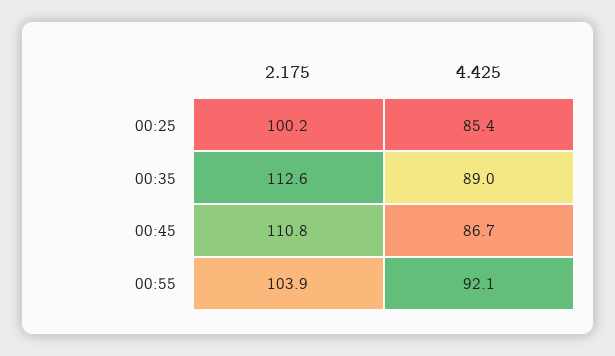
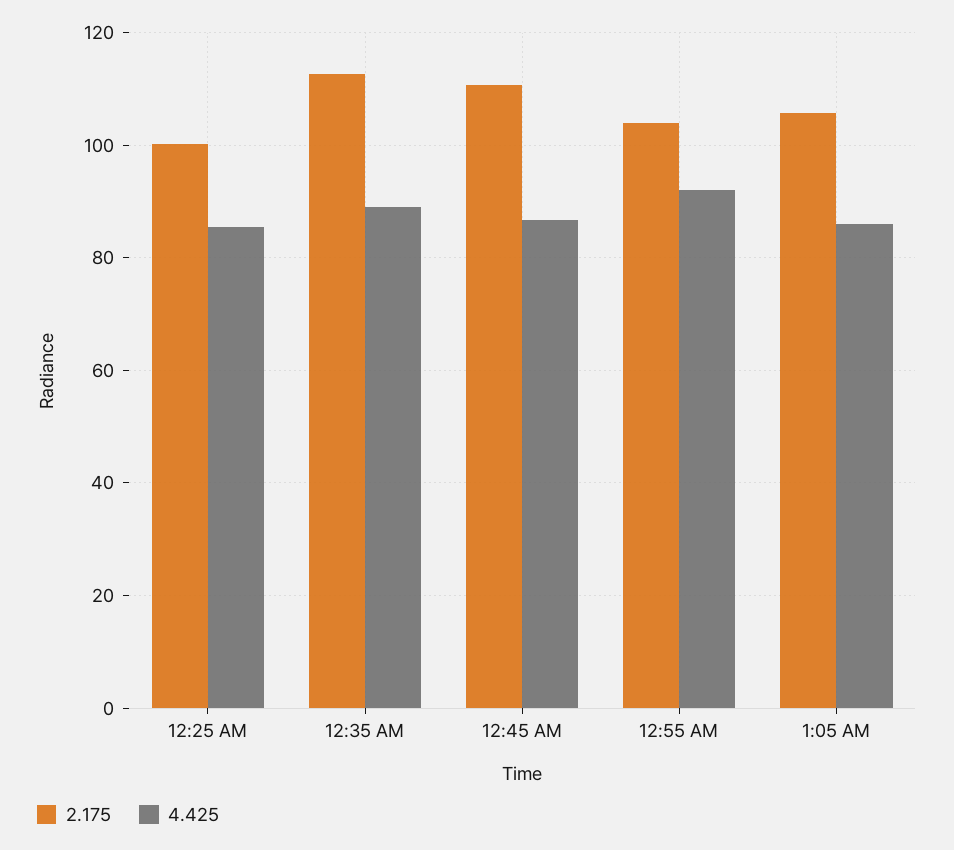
2.175, 1:05 AM: none -> 106
4.425, 1:05 AM: none -> 86

